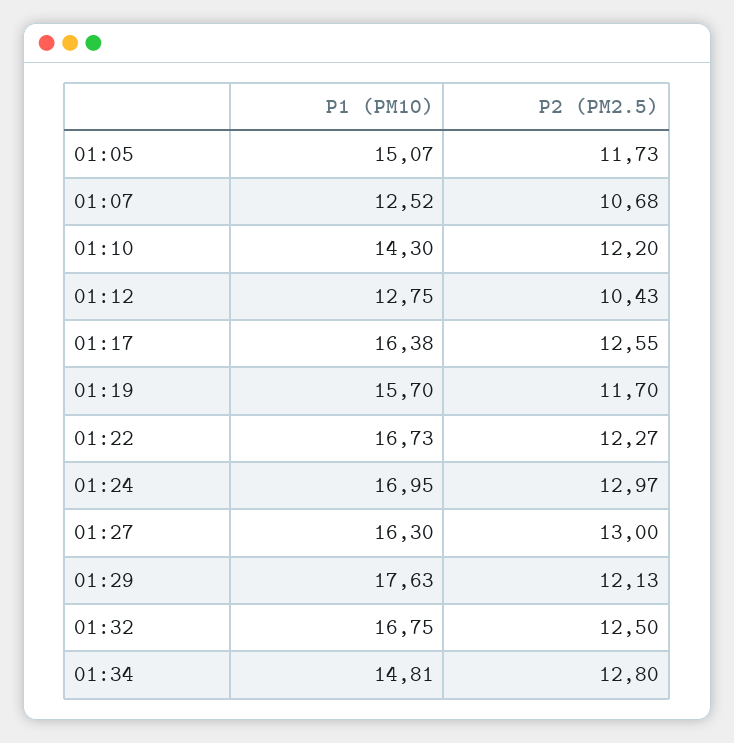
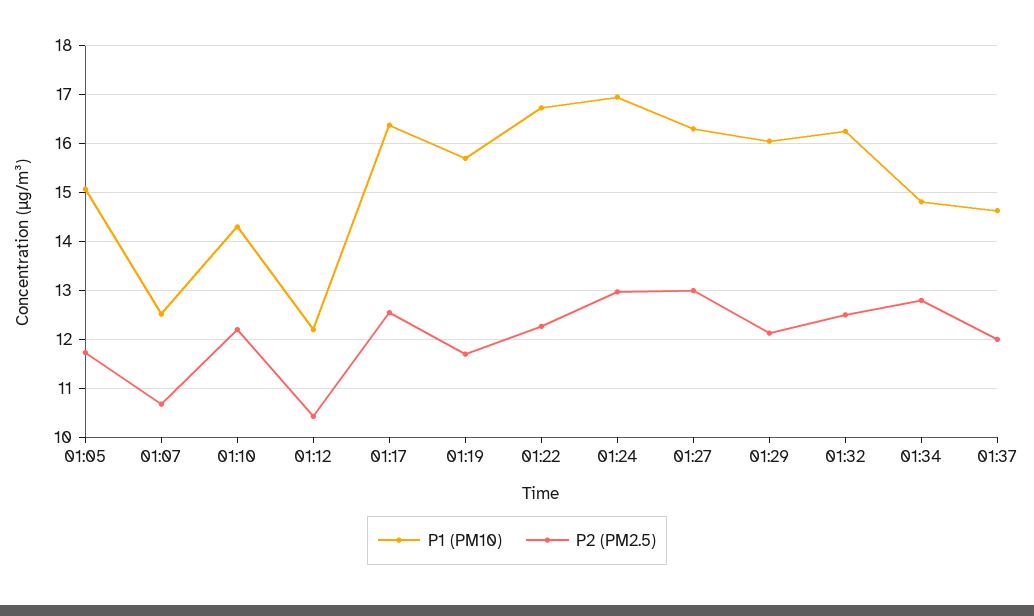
P1 (PM10), 01:12: 12.75 -> 12.2
P1 (PM10), 01:29: 17.63 -> 16
P1 (PM10), 01:32: 16.75 -> 16.2
P1 (PM10), 01:37: none -> 14.6
P2 (PM2.5), 01:37: none -> 12

